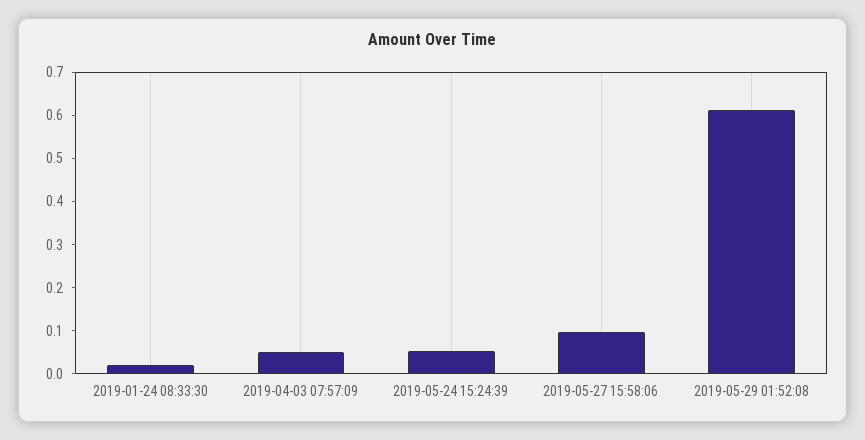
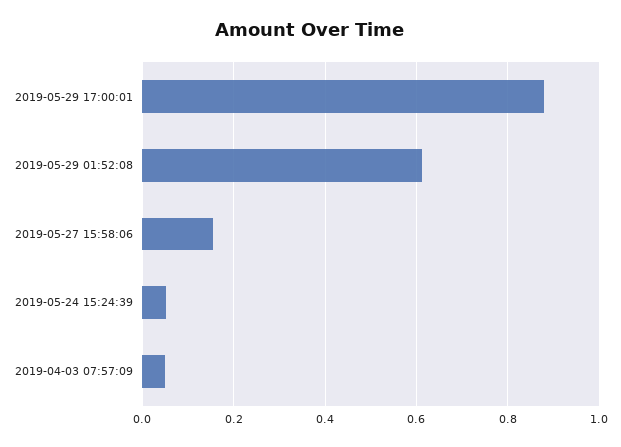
2019-01-24 08:33:30: 0.02 -> none
2019-05-27 15:58:06: 0.1 -> 0.16
2019-05-29 17:00:01: none -> 0.88

